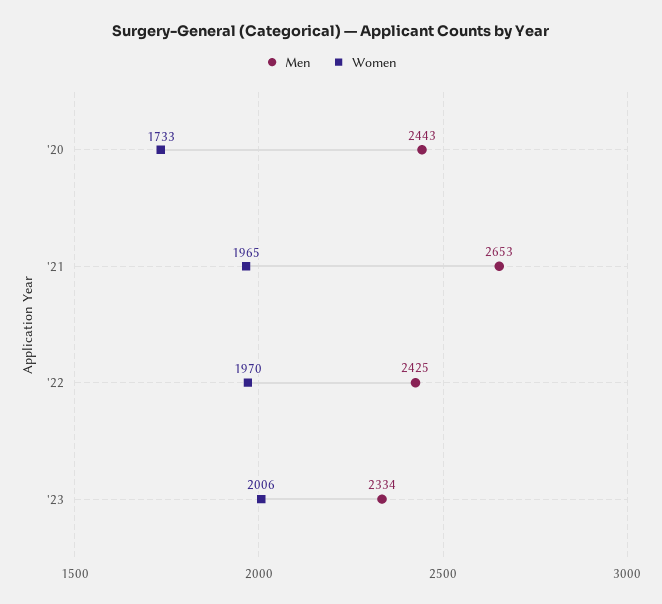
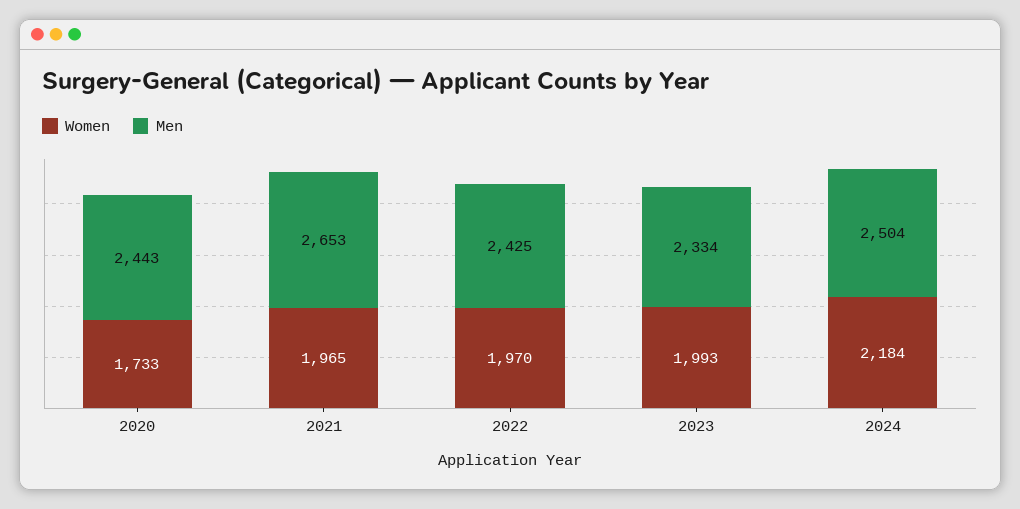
Women, '23: 2006 -> 1993
Women, 2024: none -> 2184
Men, 2024: none -> 2504

